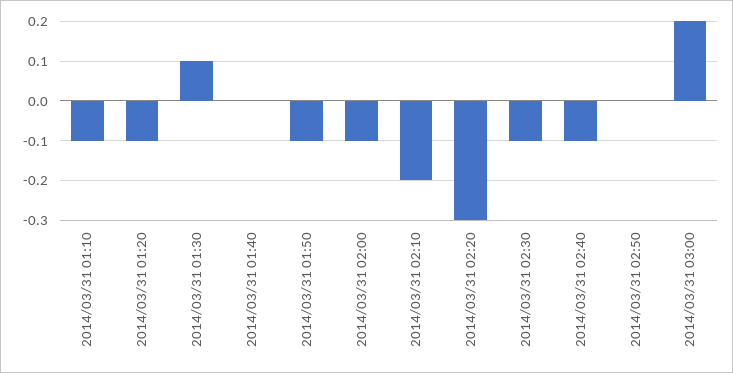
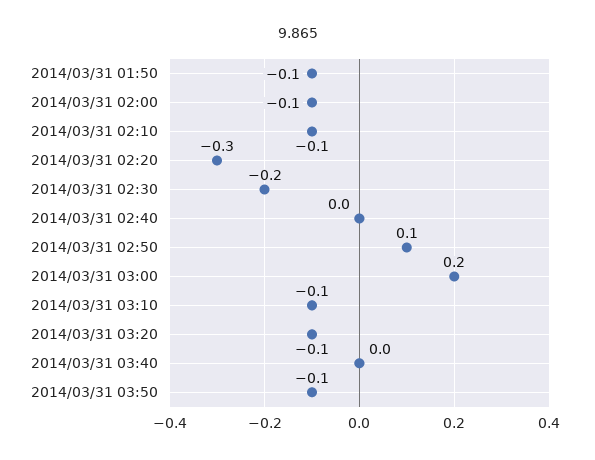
2014/03/31 01:10: -0.1 -> none
2014/03/31 01:20: -0.1 -> none
2014/03/31 01:30: 0.1 -> none
2014/03/31 01:40: 0 -> none
2014/03/31 02:10: -0.2 -> -0.1
2014/03/31 02:30: -0.1 -> -0.2
2014/03/31 02:40: -0.1 -> 0
2014/03/31 02:50: 0 -> 0.1
2014/03/31 03:10: none -> -0.1
2014/03/31 03:20: none -> -0.1
2014/03/31 03:40: none -> 0
2014/03/31 03:50: none -> -0.1

